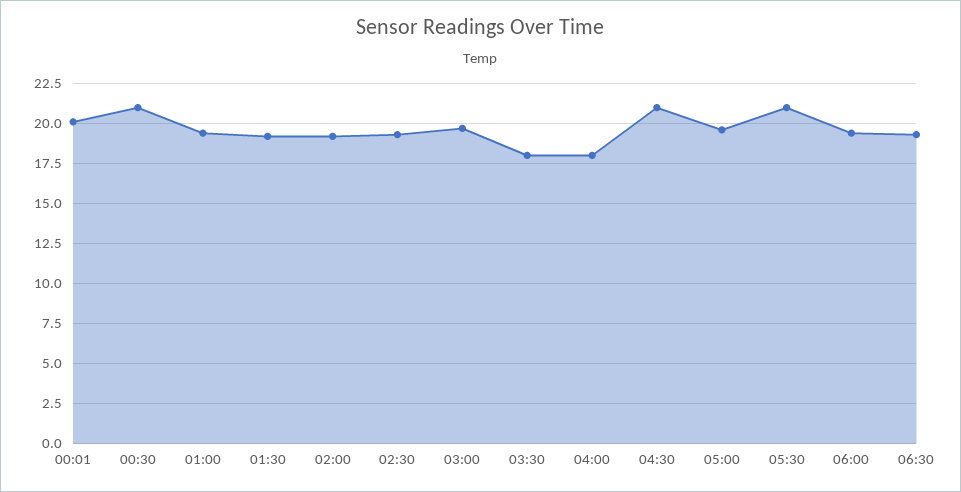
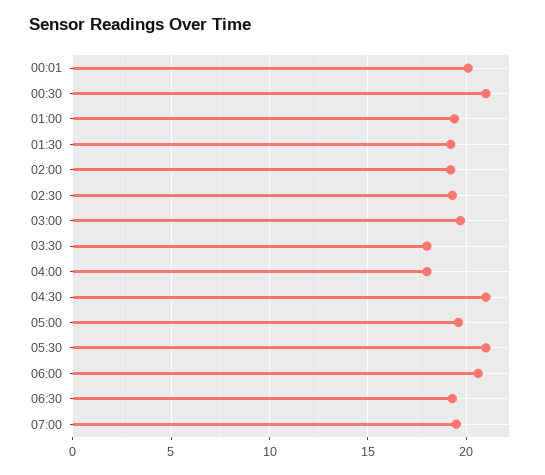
06:00: 19.5 -> 20.5
07:00: none -> 19.5

